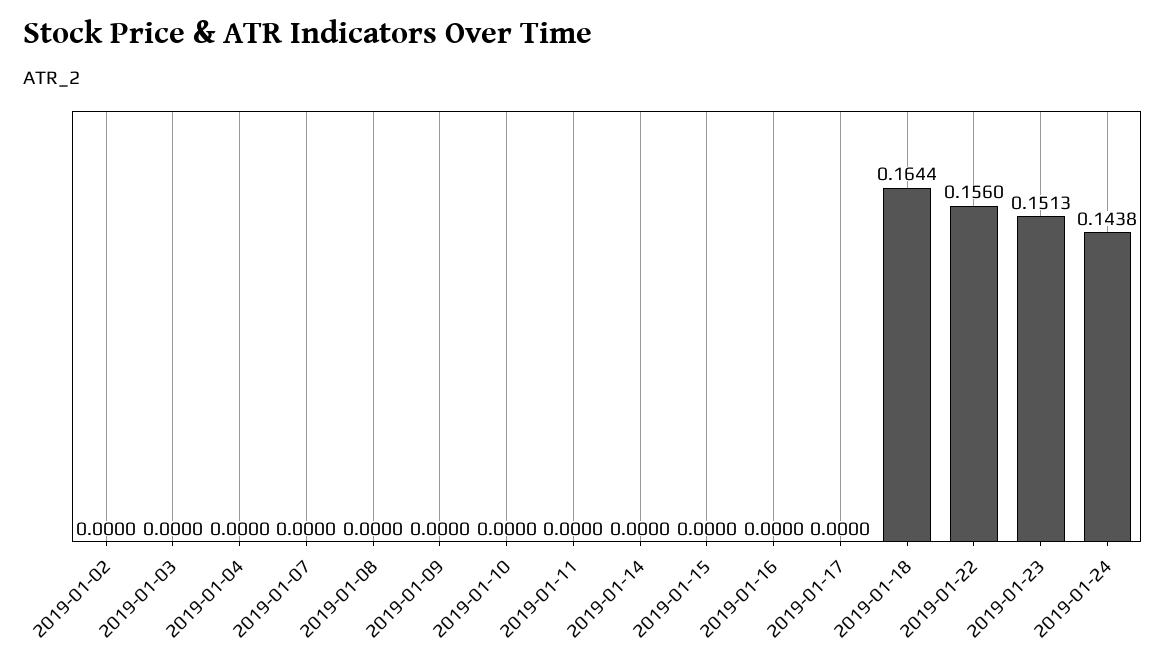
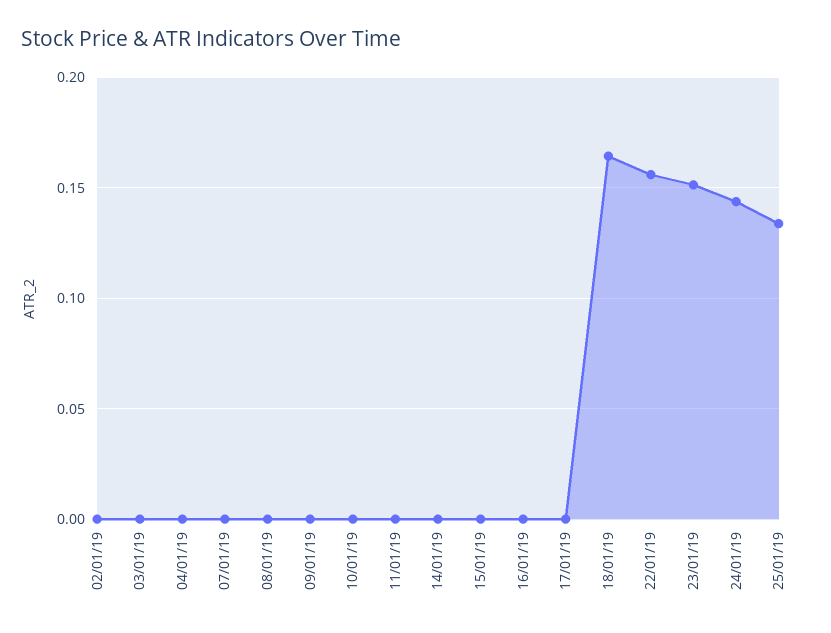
25/01/19: none -> 0.135

